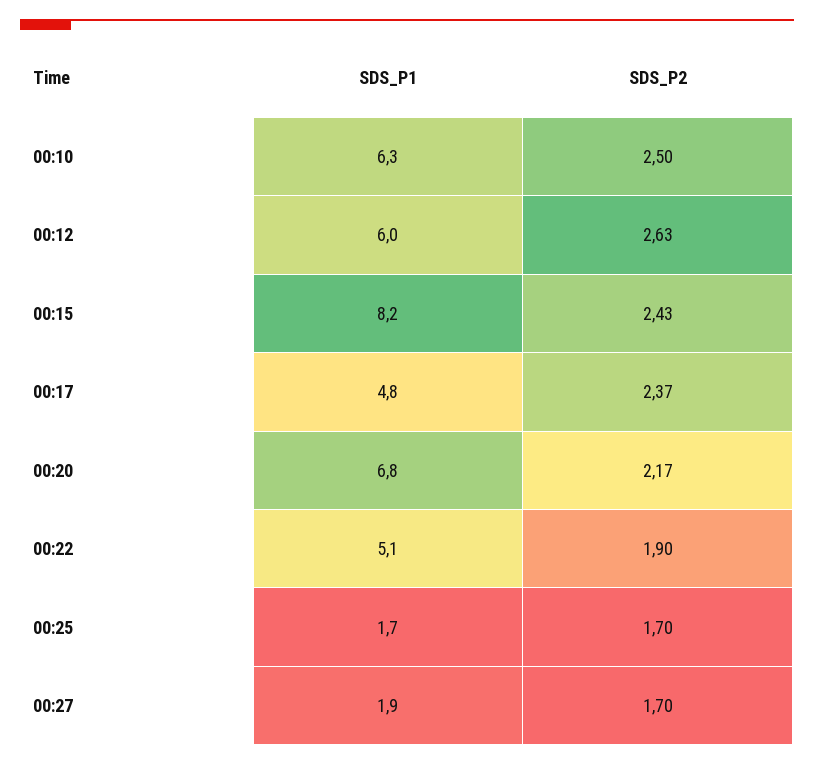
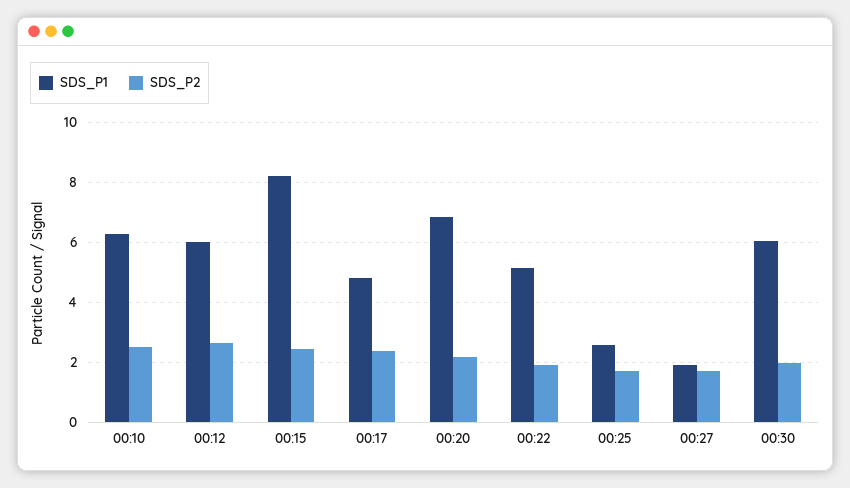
SDS_P1, 00:25: 1.7 -> 2.5
SDS_P1, 00:30: none -> 6
SDS_P2, 00:30: none -> 2

